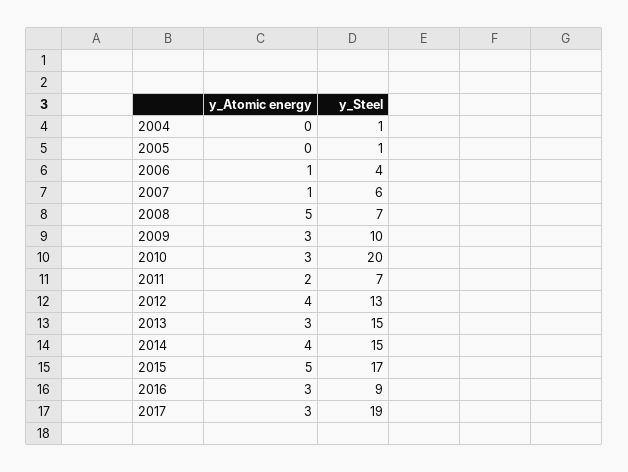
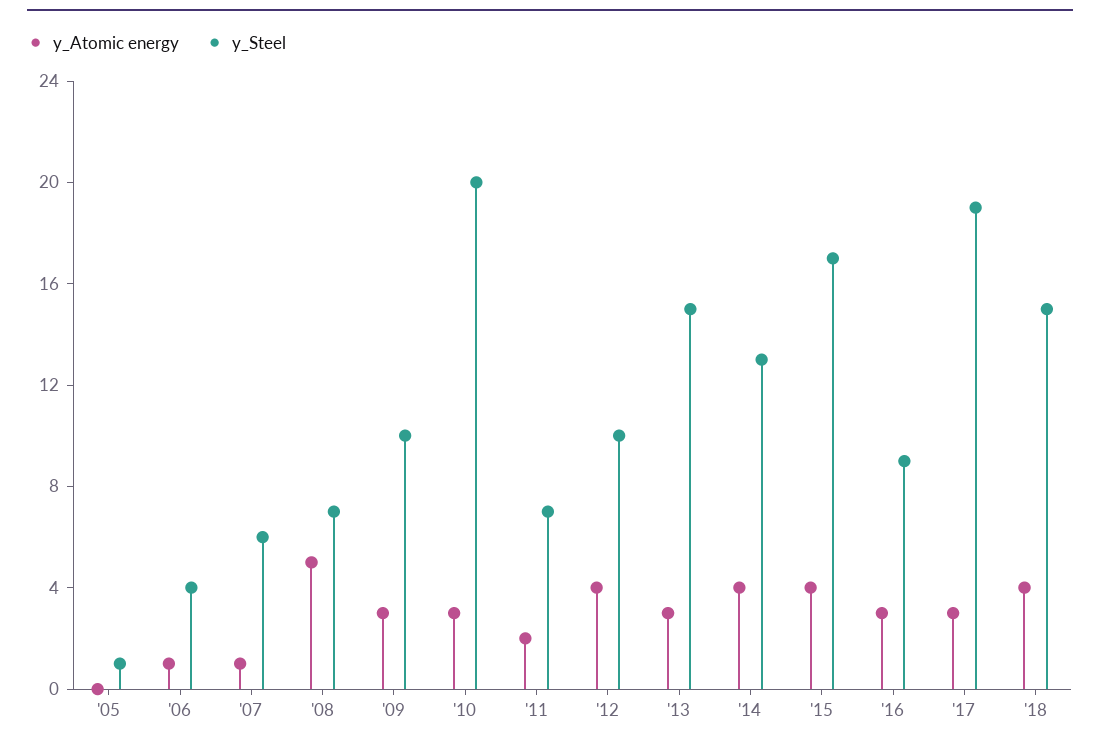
y_Atomic energy, 2004: 0 -> none
y_Steel, 2004: 1 -> none
y_Steel, 2012: 13 -> 10
y_Steel, 2014: 15 -> 13
y_Atomic energy, 2015: 5 -> 4
y_Atomic energy, '18: none -> 4
y_Steel, '18: none -> 15

